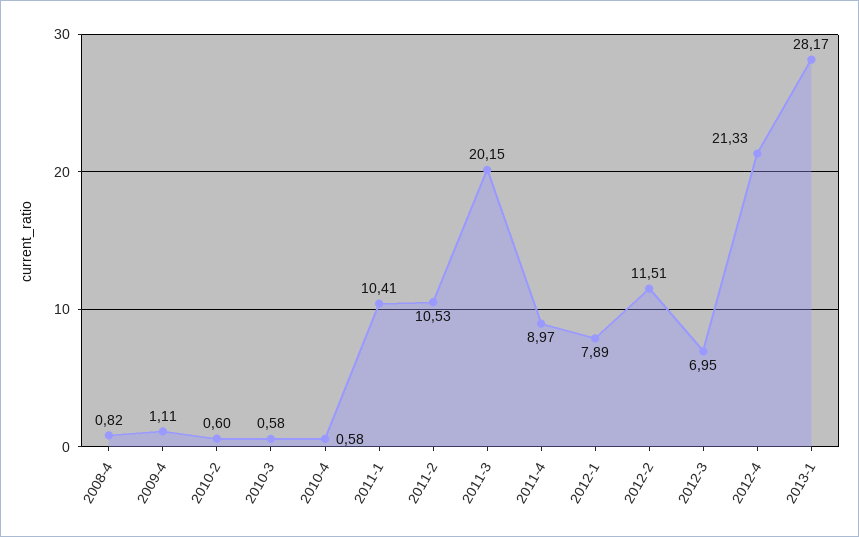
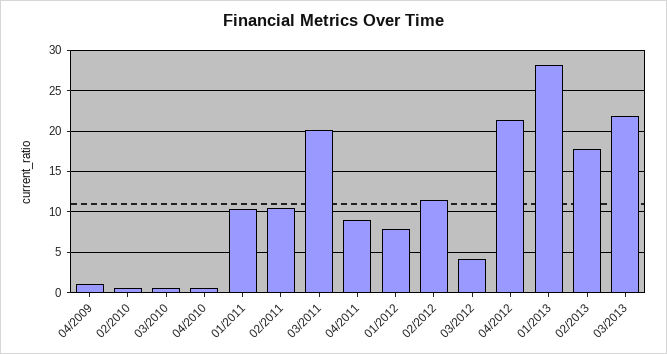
2008-4: 0.82 -> none
2012-3: 6.95 -> 4
02/2013: none -> 18
03/2013: none -> 22

